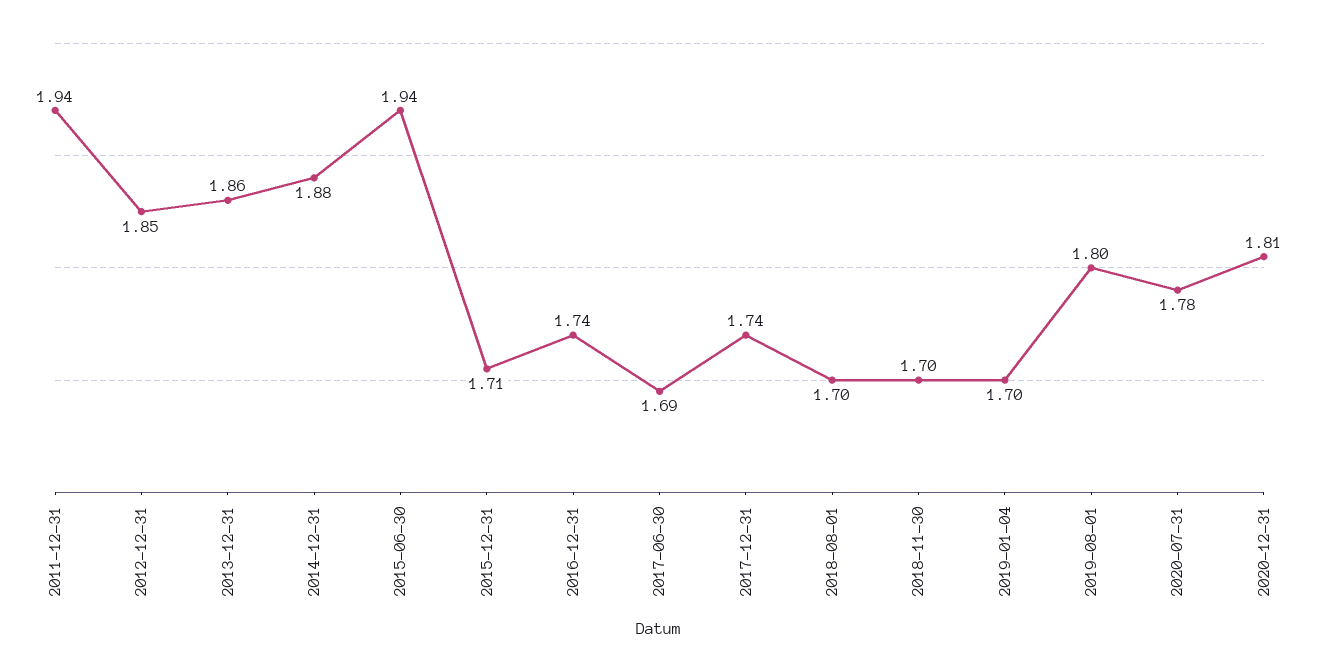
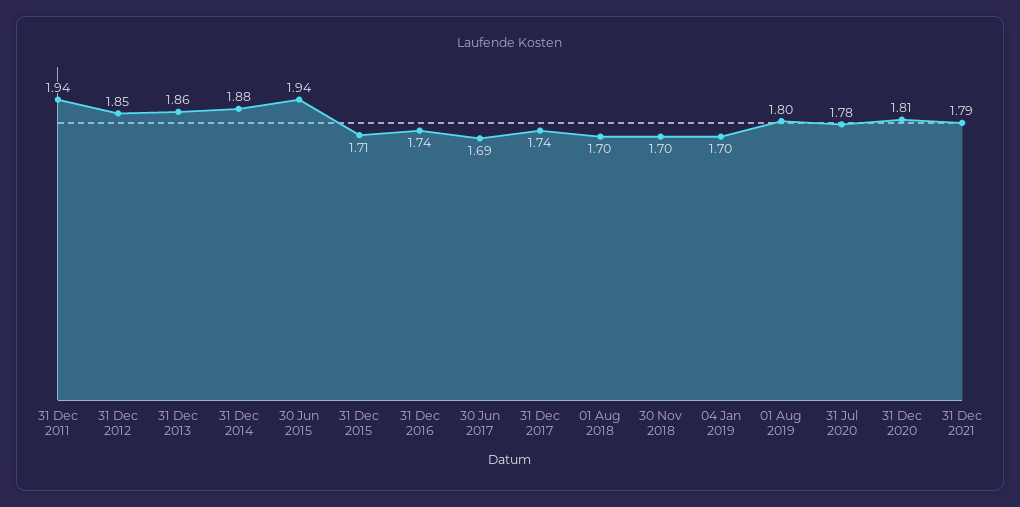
31 Dec 2021: none -> 1.79

